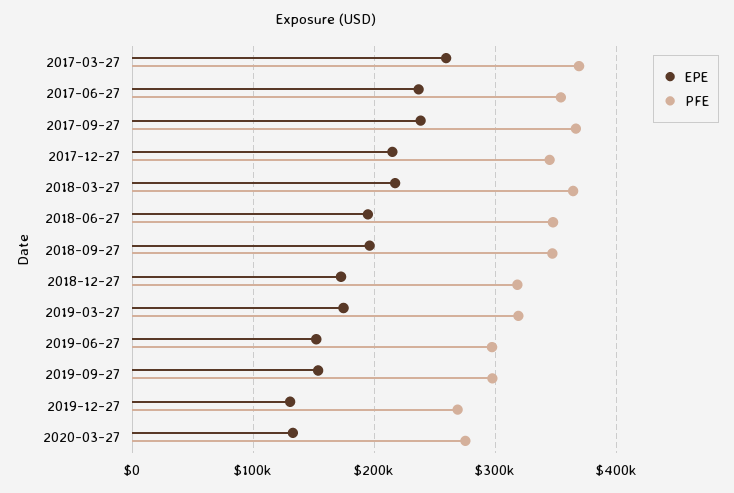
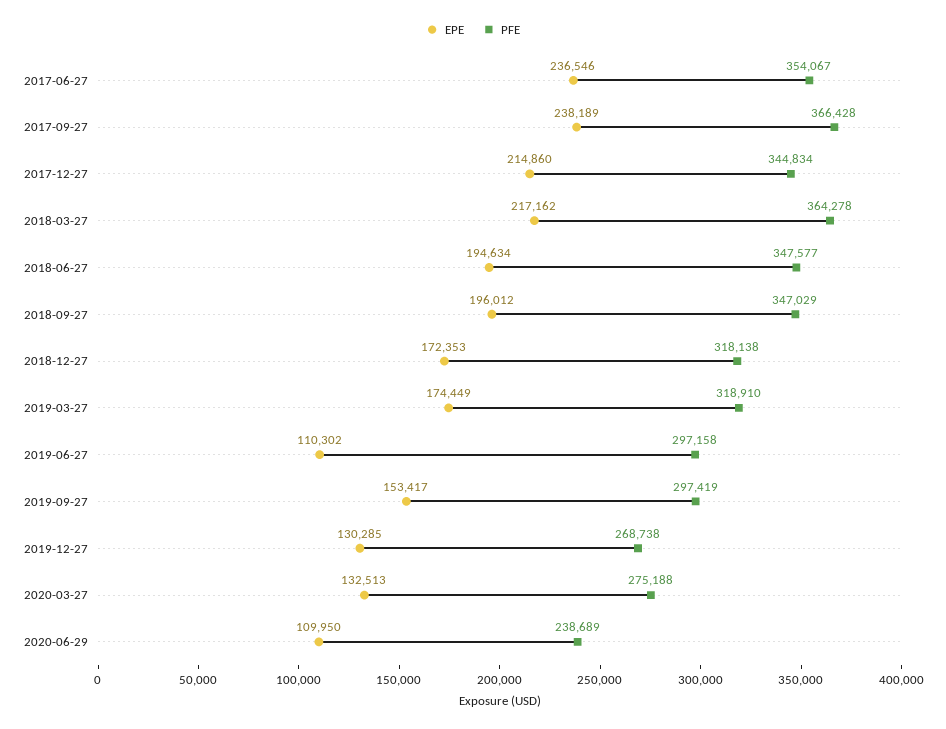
EPE, 2017-03-27: 260000 -> none
PFE, 2017-03-27: 370000 -> none
EPE, 2019-06-27: 150000 -> 110302
EPE, 2020-06-29: none -> 109950
PFE, 2020-06-29: none -> 238689

